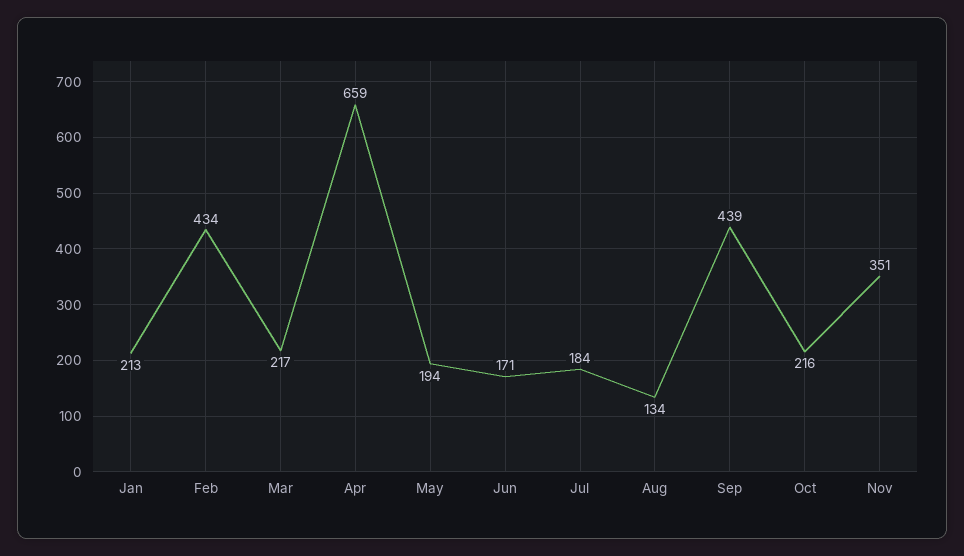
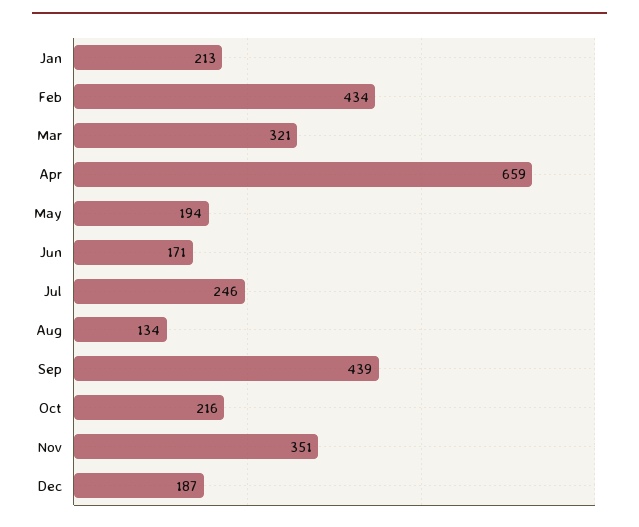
Mar: 217 -> 321
Jul: 184 -> 246
Dec: none -> 187

